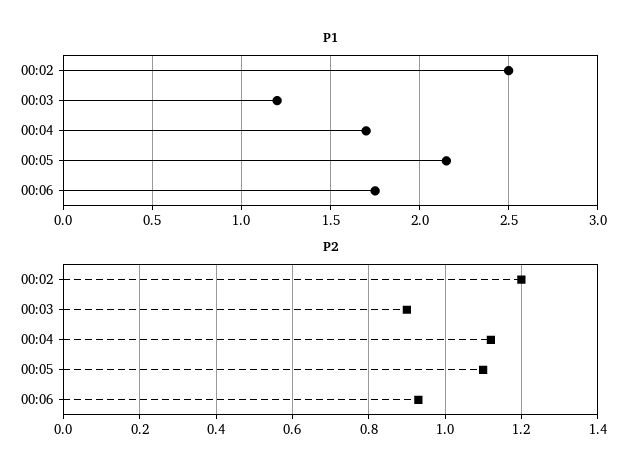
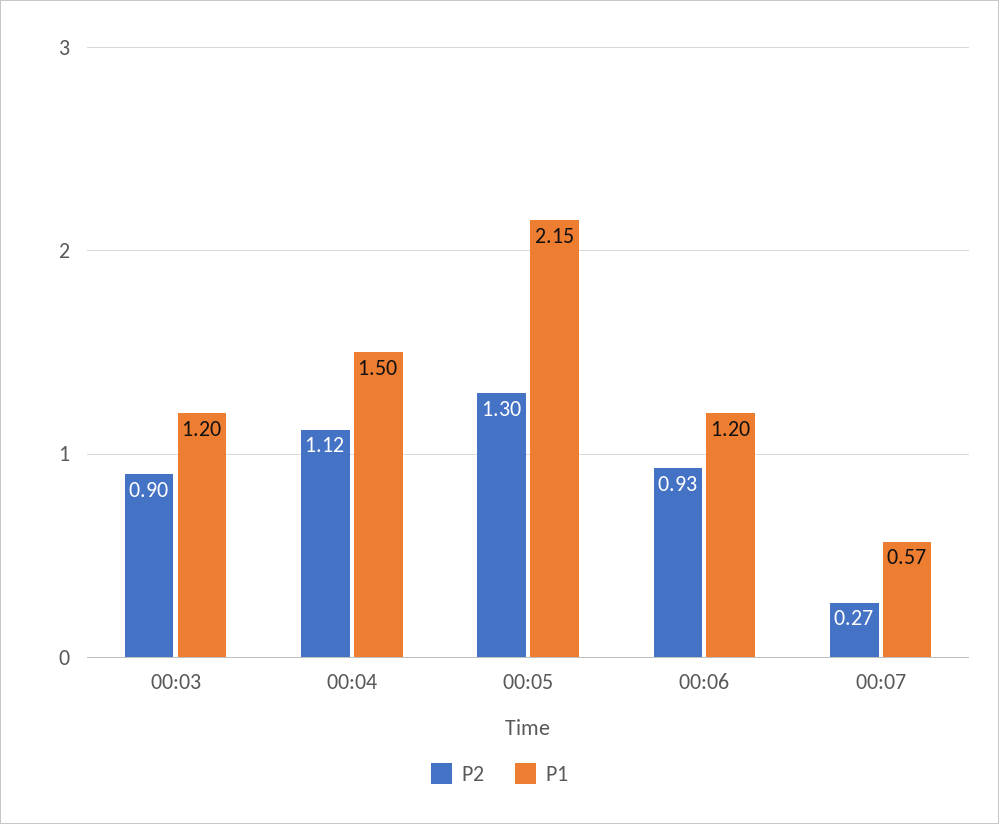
P1, 00:02: 2.5 -> none
P1, 00:04: 1.7 -> 1.5
P1, 00:06: 1.75 -> 1.2
P2, 00:02: 1.2 -> none
P2, 00:05: 1.1 -> 1.3
P2, 00:07: none -> 0.27
P1, 00:07: none -> 0.57

